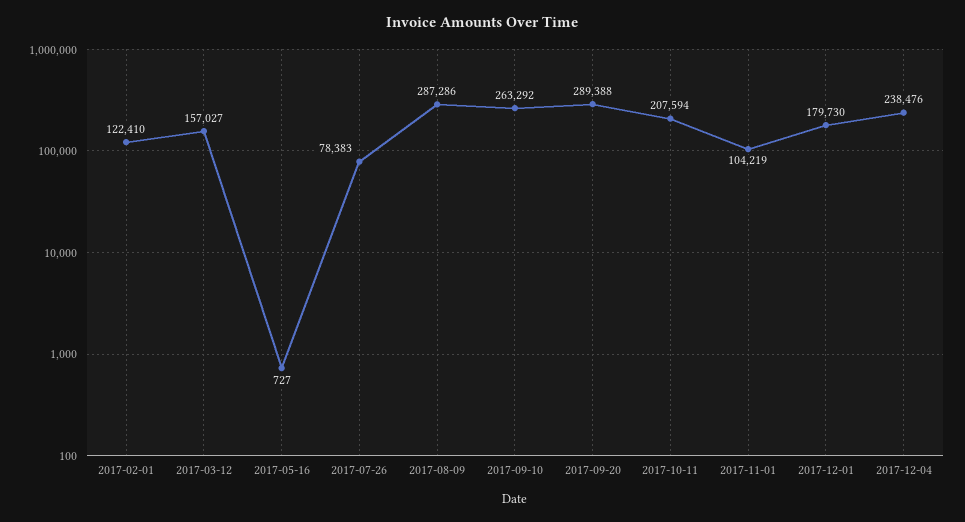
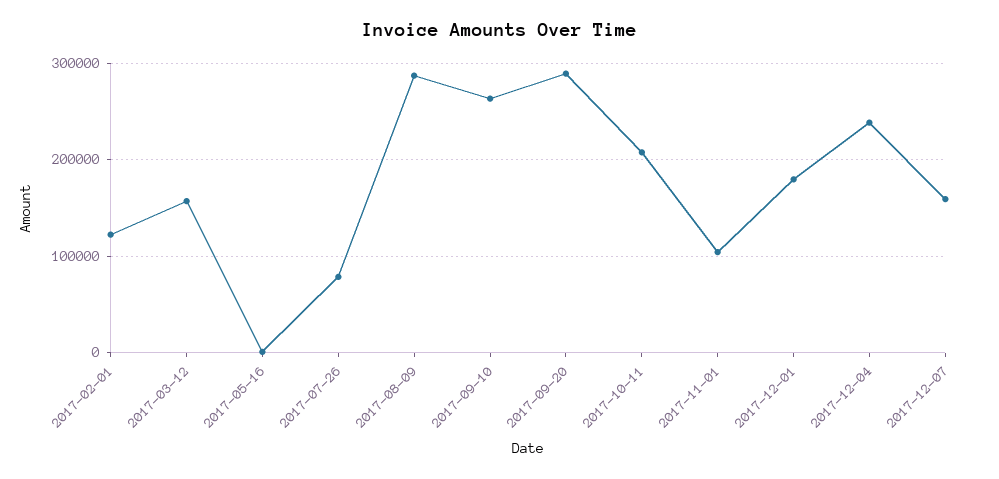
2017-12-07: none -> 160000

